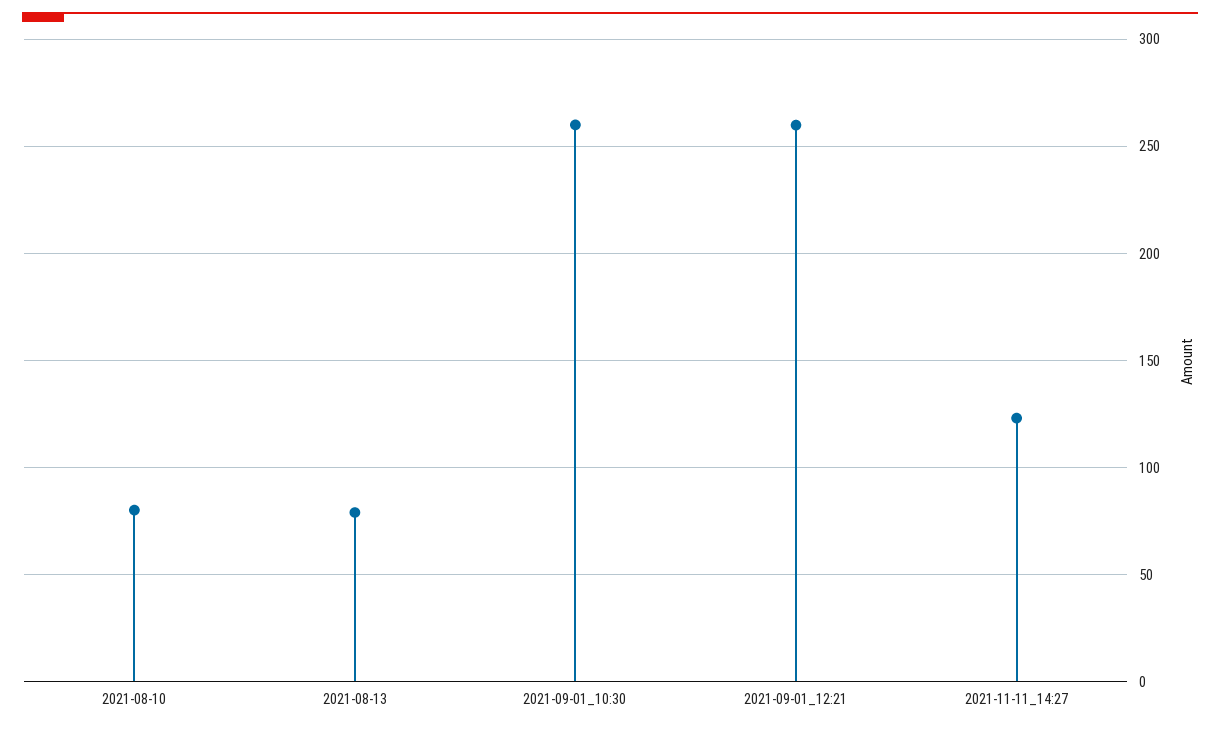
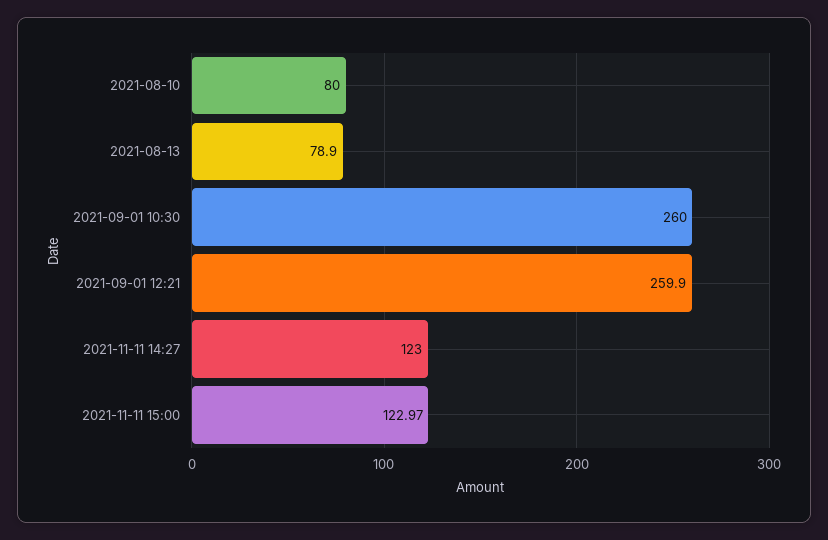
2021-11-11 15:00: none -> 122.97

